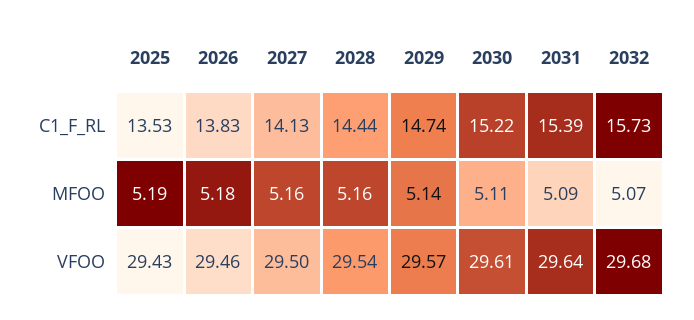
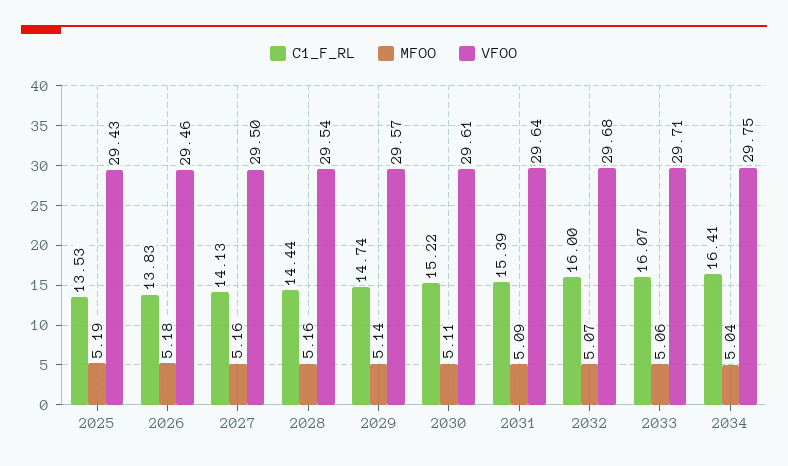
C1_F_RL, 2032: 15.73 -> 16
C1_F_RL, 2033: none -> 16.07
MFOO, 2033: none -> 5.06
VFOO, 2033: none -> 29.71
C1_F_RL, 2034: none -> 16.41
MFOO, 2034: none -> 5.04
VFOO, 2034: none -> 29.75

